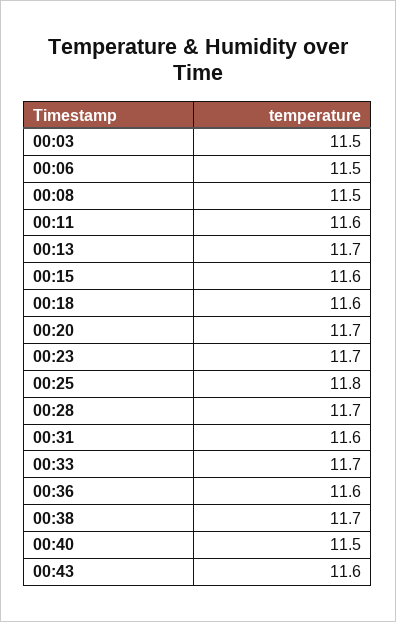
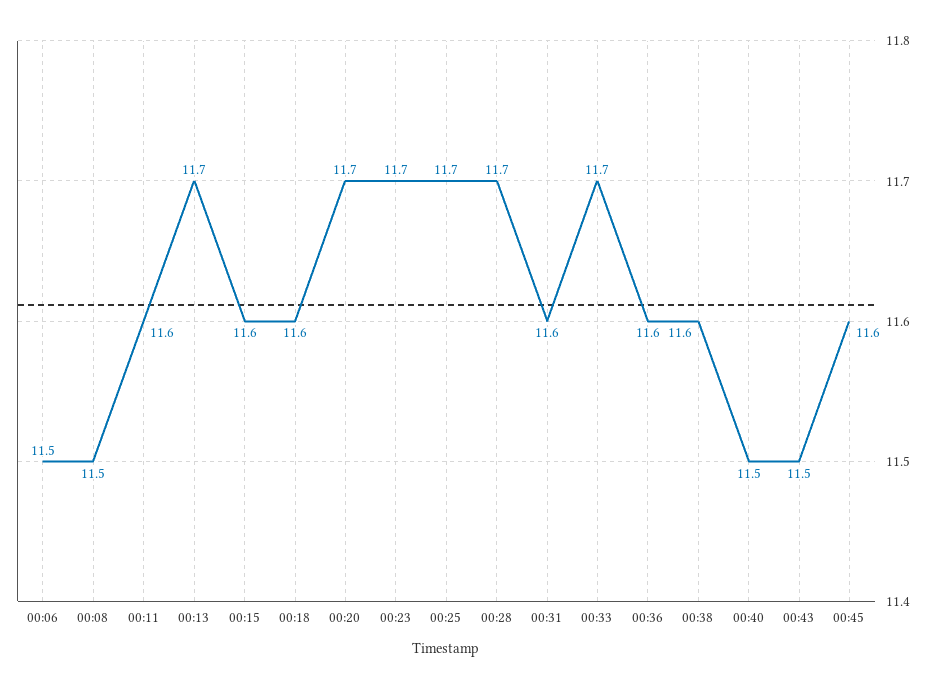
00:03: 11.5 -> none
00:25: 11.8 -> 11.7
00:38: 11.7 -> 11.6
00:43: 11.6 -> 11.5
00:45: none -> 11.6

